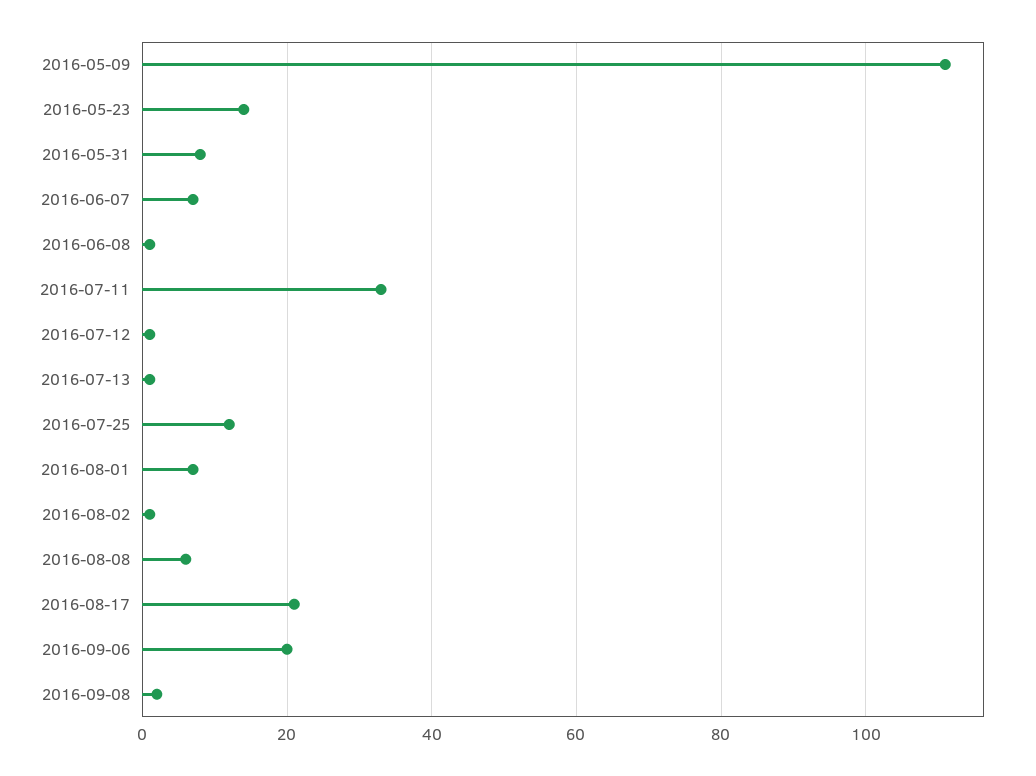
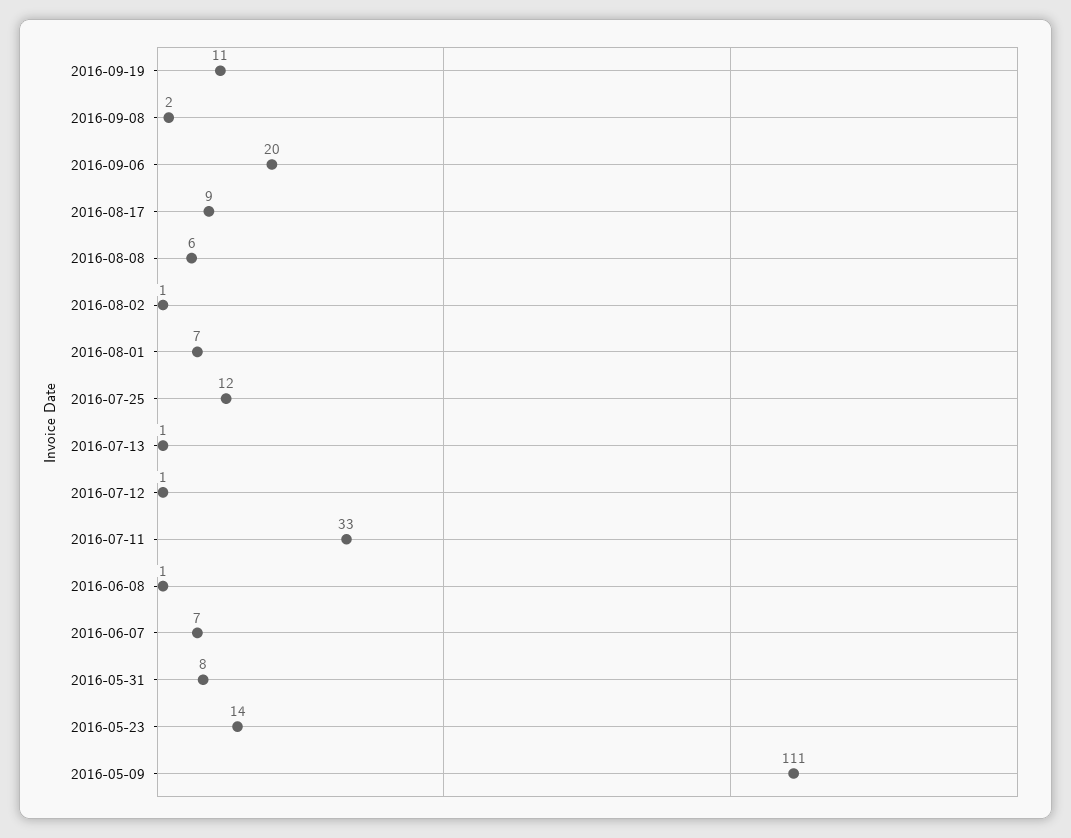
2016-08-17: 20 -> 9
2016-09-19: none -> 11

